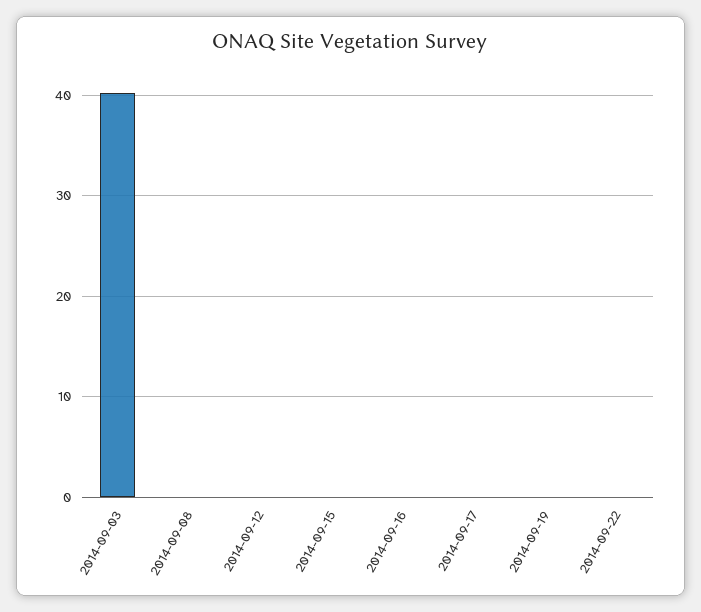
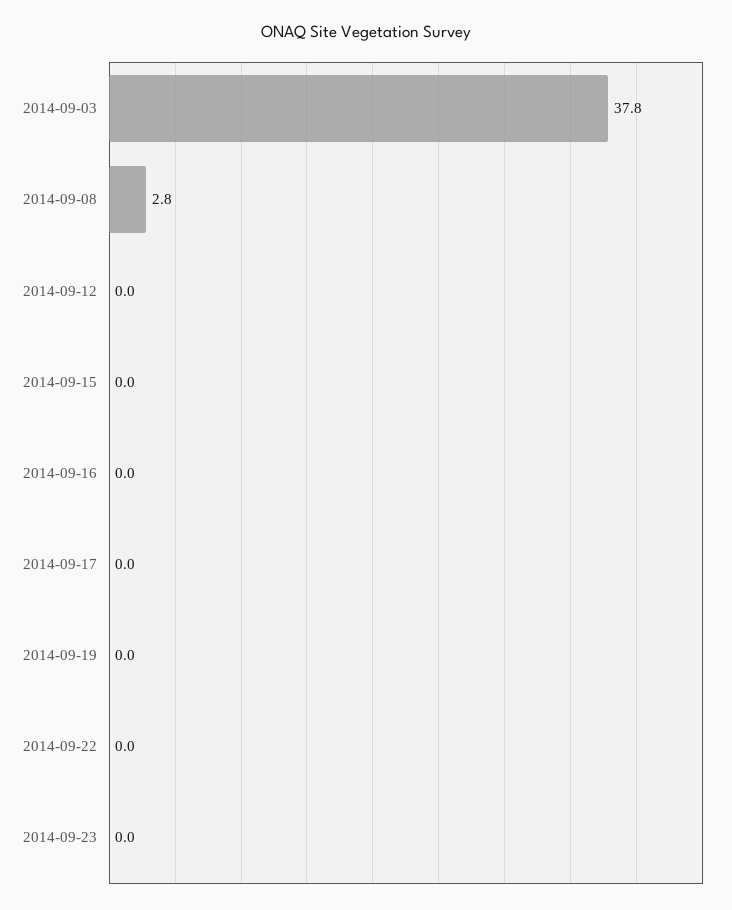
2014-09-03: 40 -> 37.8
2014-09-08: 0 -> 2.8
2014-09-23: none -> 0

